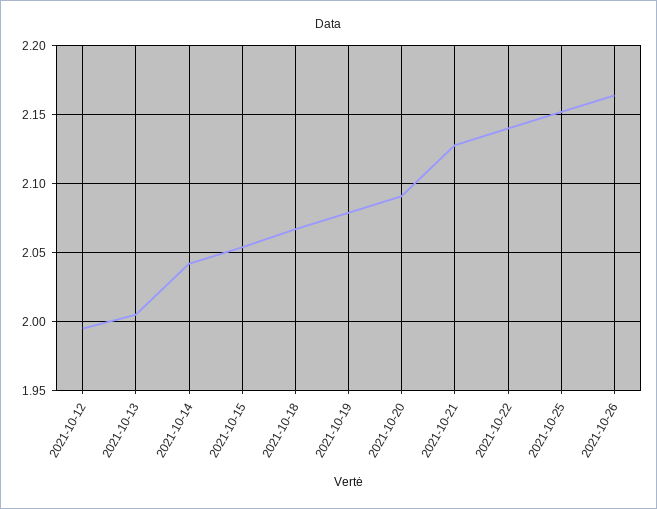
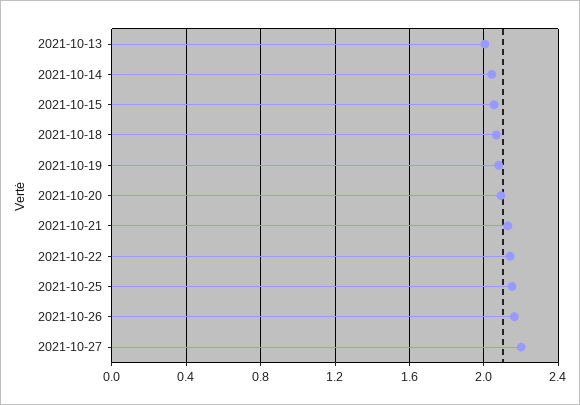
2021-10-12: 1.995 -> none
2021-10-27: none -> 2.2

